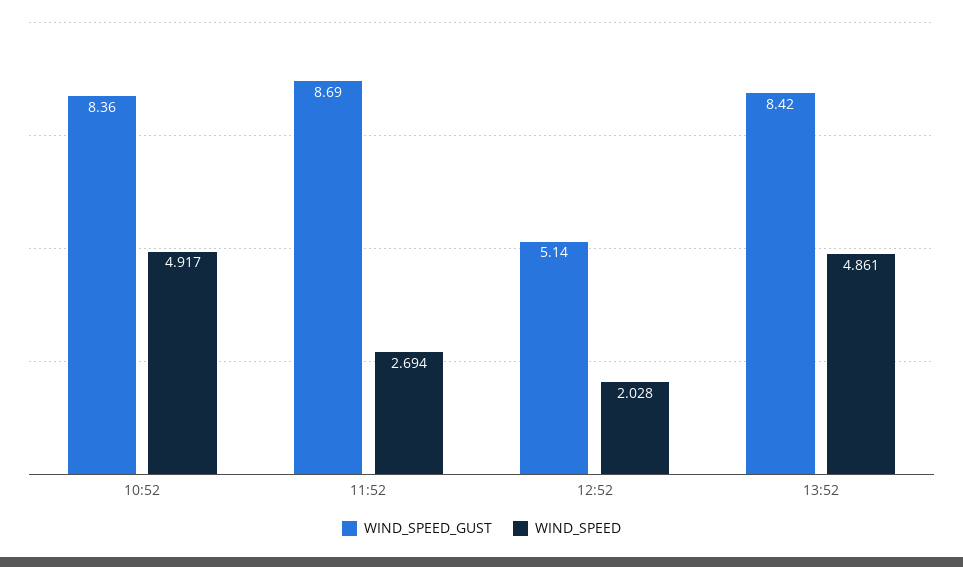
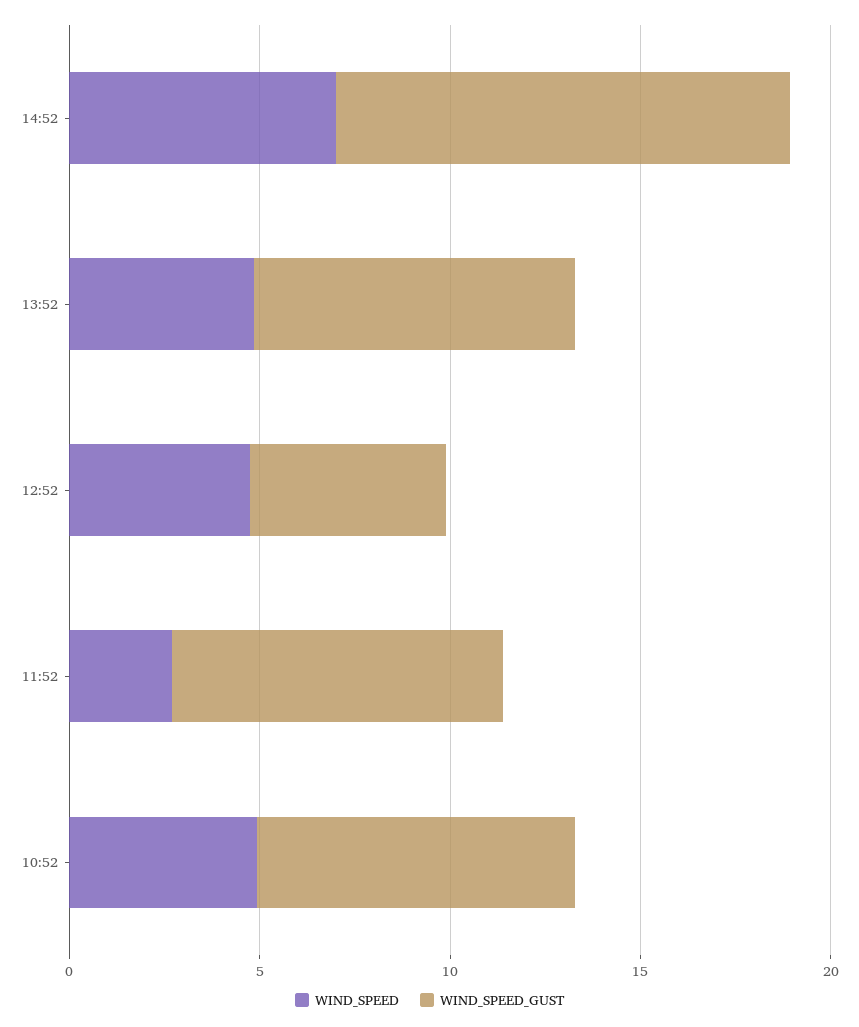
WIND_SPEED, 12:52: 2.028 -> 5
WIND_SPEED, 14:52: none -> 7
WIND_SPEED_GUST, 14:52: none -> 12

